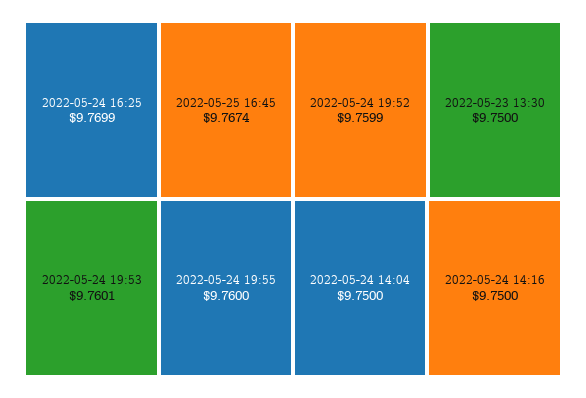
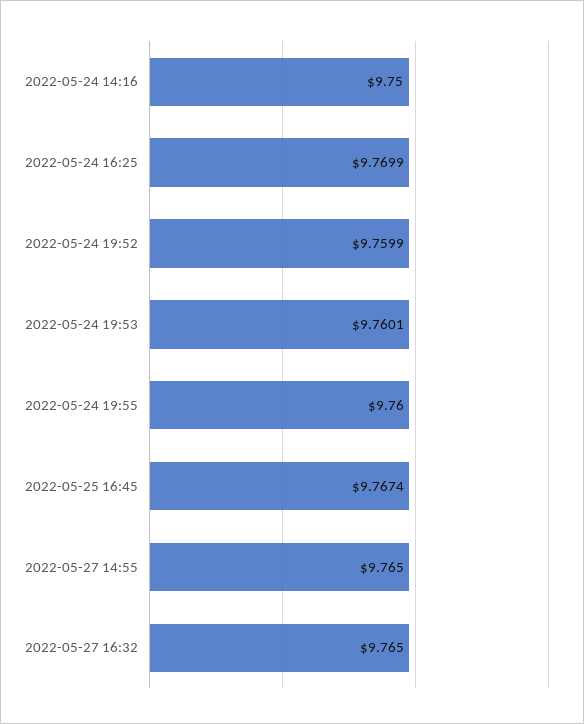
2022-05-23 13:30: 9.75 -> none
2022-05-24 14:04: 9.75 -> none
2022-05-27 14:55: none -> 9.765
2022-05-27 16:32: none -> 9.765

